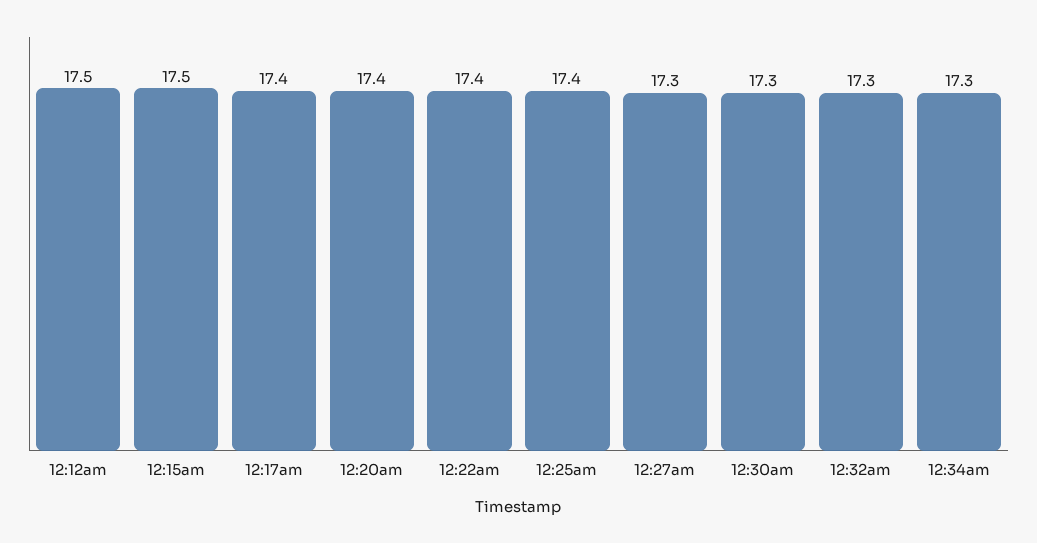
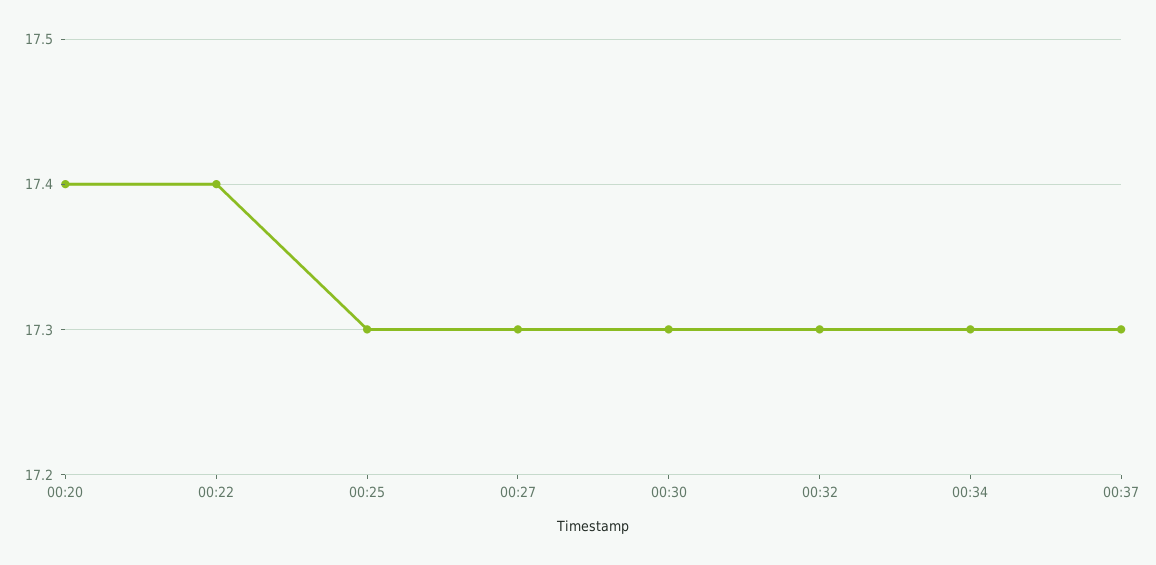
12:12am: 17.5 -> none
12:15am: 17.5 -> none
12:17am: 17.4 -> none
12:25am: 17.4 -> 17.3
00:37: none -> 17.3

